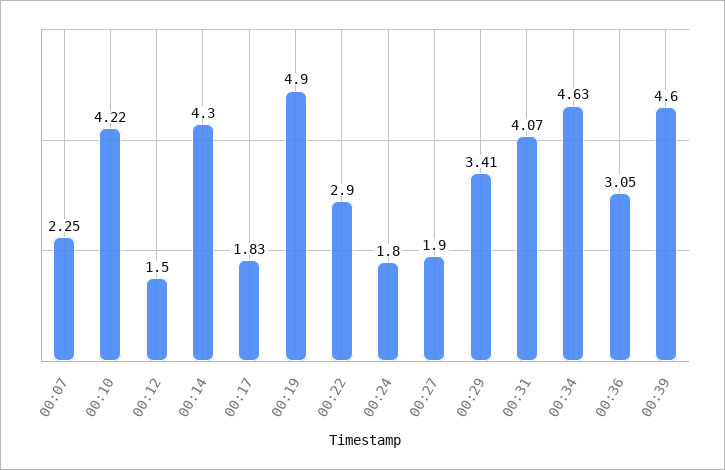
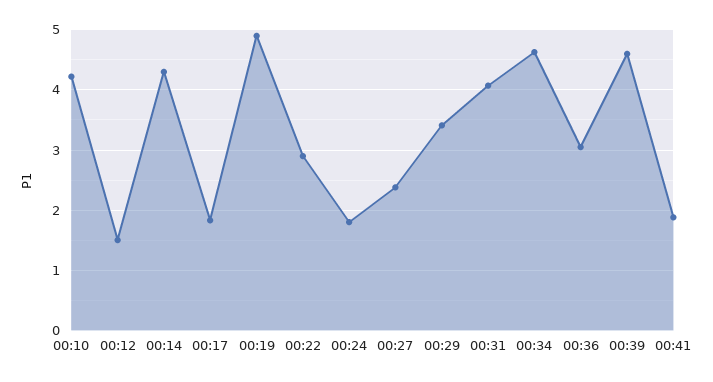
00:07: 2.25 -> none
00:27: 1.9 -> 2.4
00:41: none -> 1.9

